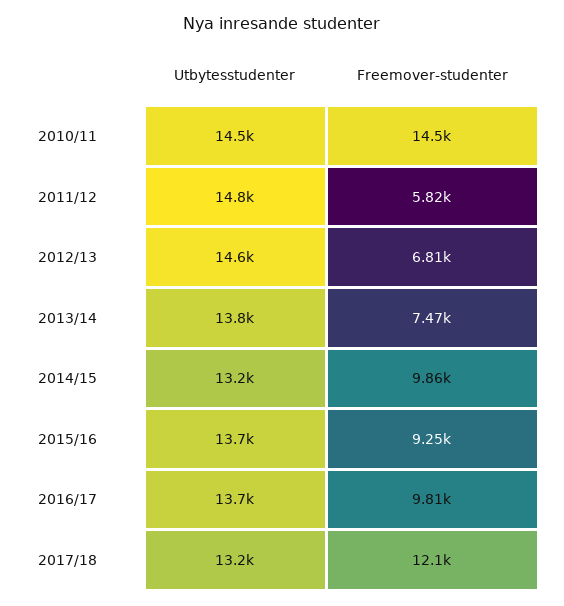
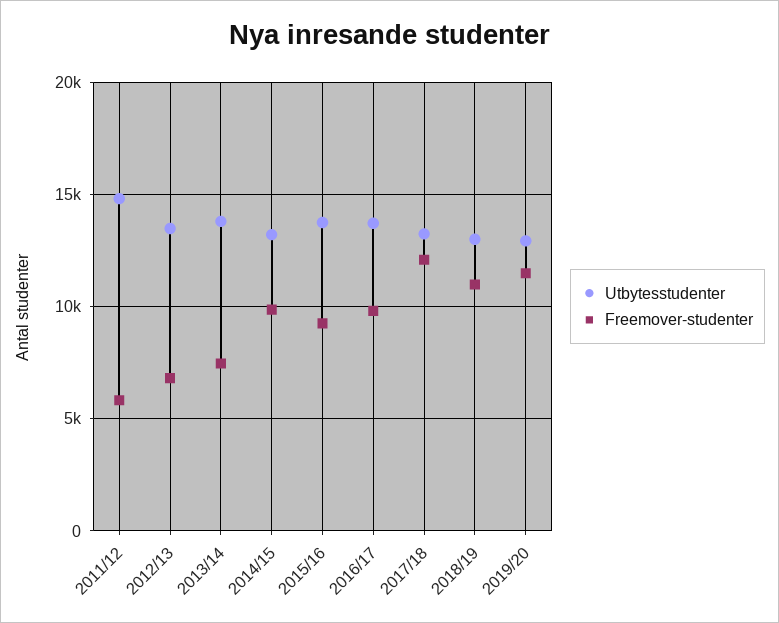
Utbytesstudenter, 2010/11: 14500 -> none
Freemover-studenter, 2010/11: 14500 -> none
Utbytesstudenter, 2012/13: 14600 -> 13500
Utbytesstudenter, 2018/19: none -> 13000
Freemover-studenter, 2018/19: none -> 11000
Utbytesstudenter, 2019/20: none -> 13000
Freemover-studenter, 2019/20: none -> 11500

